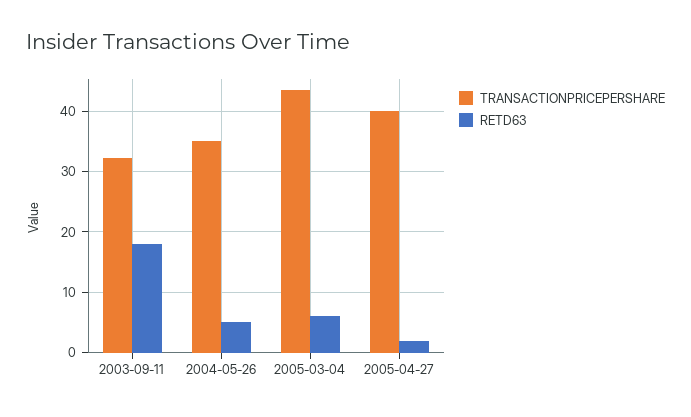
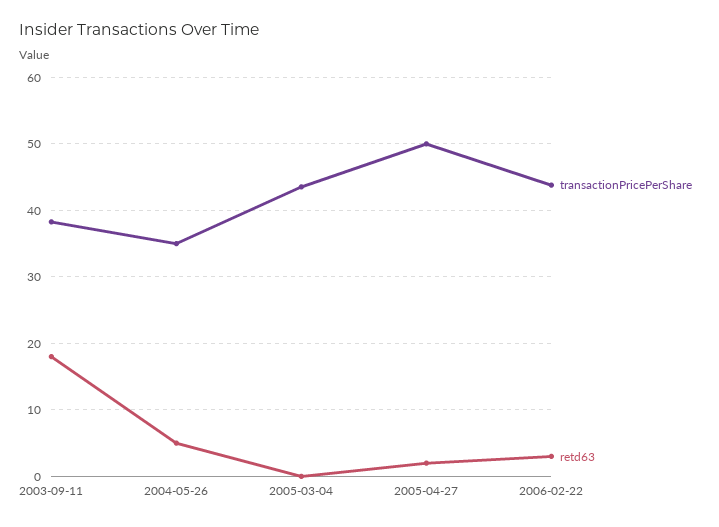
TRANSACTIONPRICEPERSHARE, 2003-09-11: 32 -> 38
RETD63, 2005-03-04: 6 -> 0
TRANSACTIONPRICEPERSHARE, 2005-04-27: 40 -> 50
TRANSACTIONPRICEPERSHARE, 2006-02-22: none -> 44
RETD63, 2006-02-22: none -> 3

